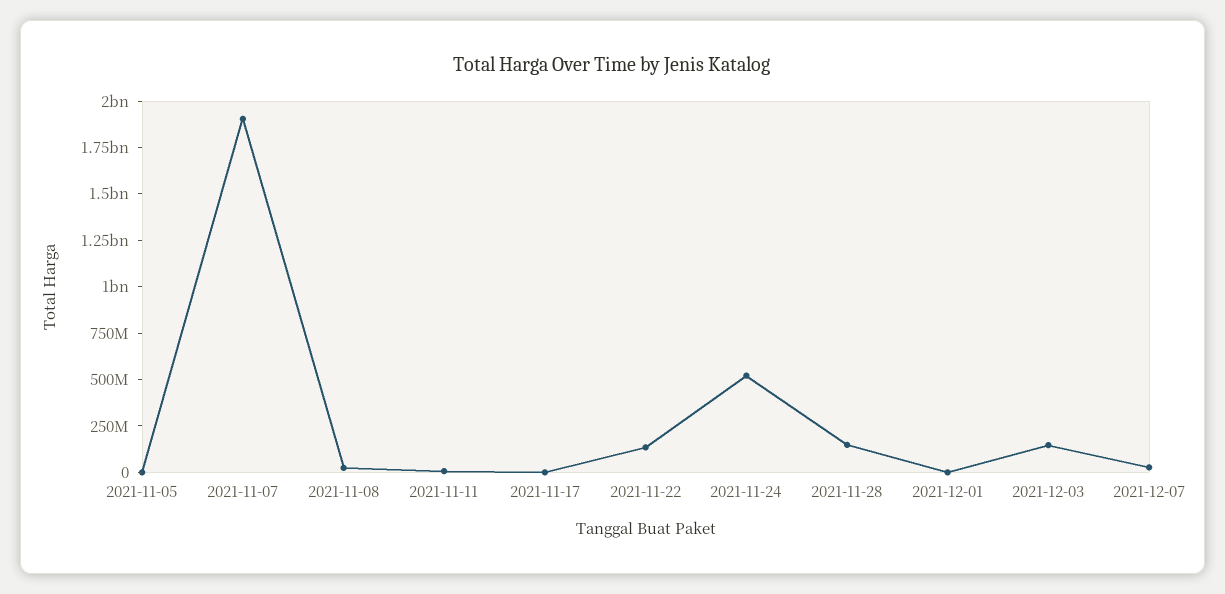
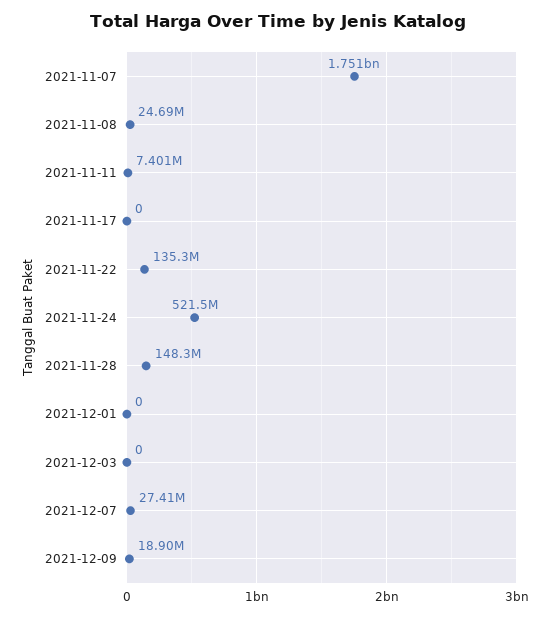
2021-11-05: 0 -> none
2021-11-07: 1900000000 -> 1751000000
2021-12-03: 150000000 -> 0
2021-12-09: none -> 18900000

